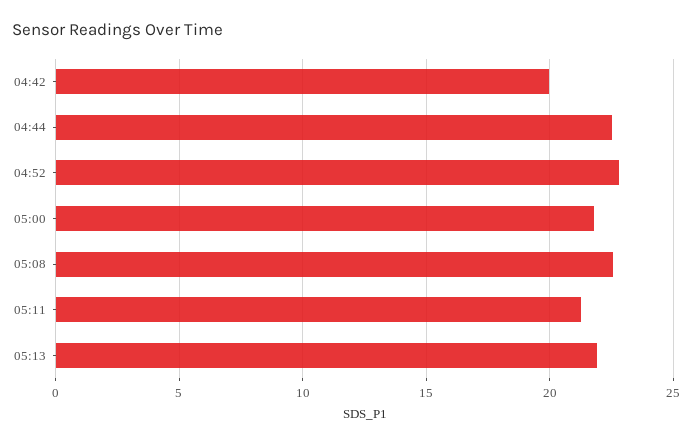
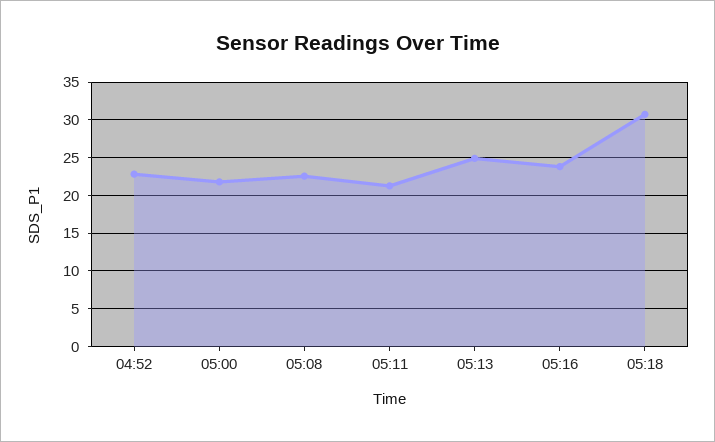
04:42: 20 -> none
04:44: 22.5 -> none
05:13: 22 -> 25
05:16: none -> 24
05:18: none -> 31

